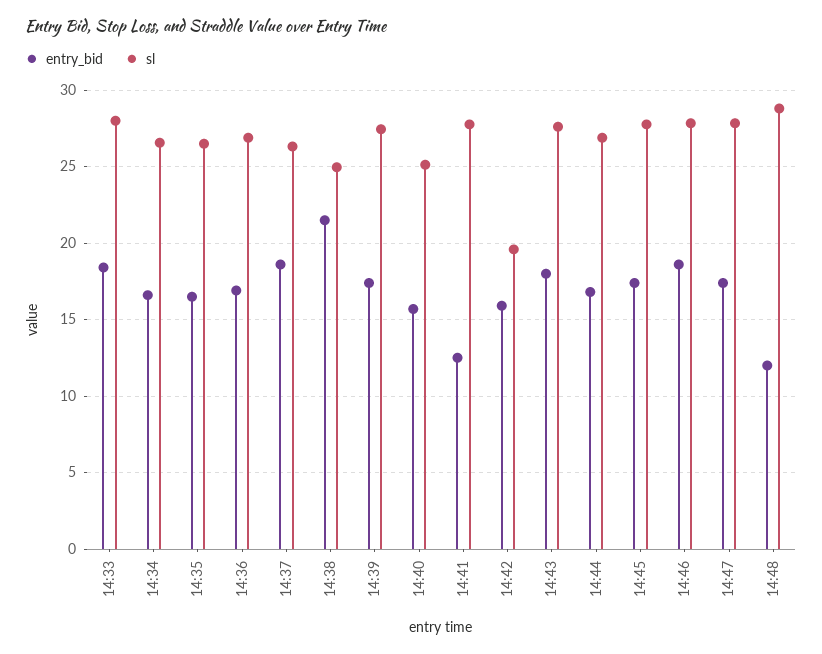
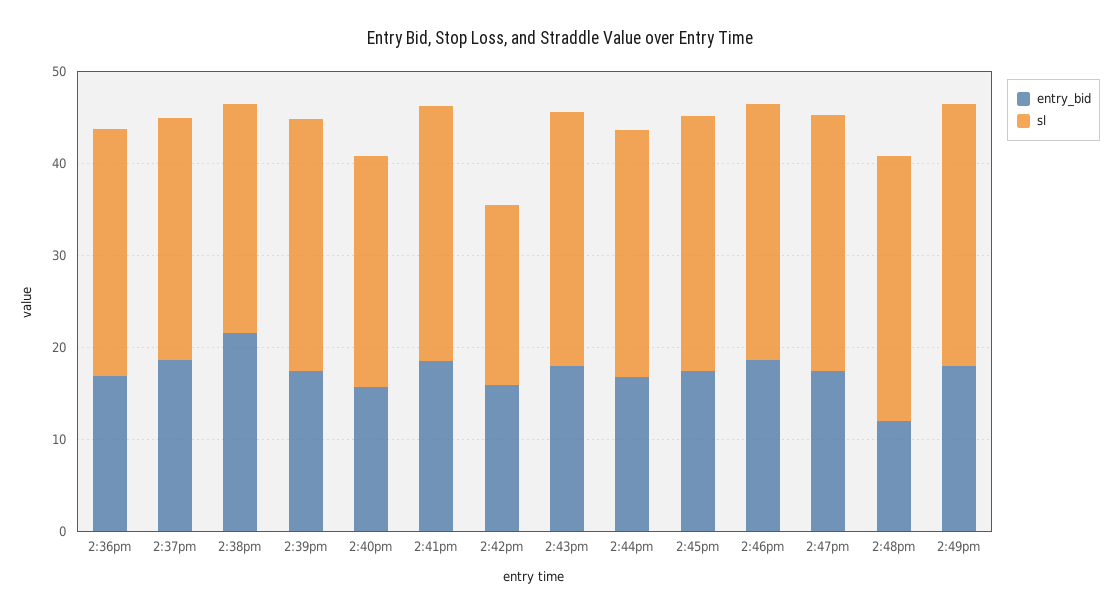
entry_bid, 14:33: 18.5 -> none
sl, 14:33: 28 -> none
entry_bid, 14:34: 16.5 -> none
sl, 14:34: 26.5 -> none
entry_bid, 14:35: 16.5 -> none
sl, 14:35: 26.5 -> none
entry_bid, 14:41: 12.5 -> 18
entry_bid, 2:49pm: none -> 18
sl, 2:49pm: none -> 28

